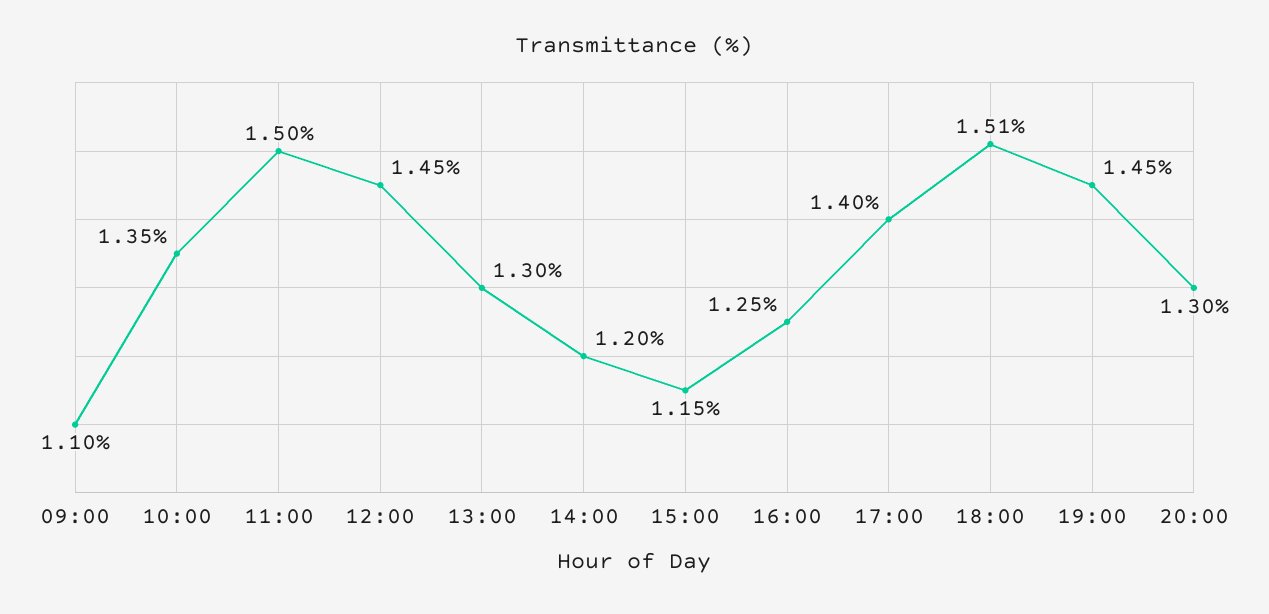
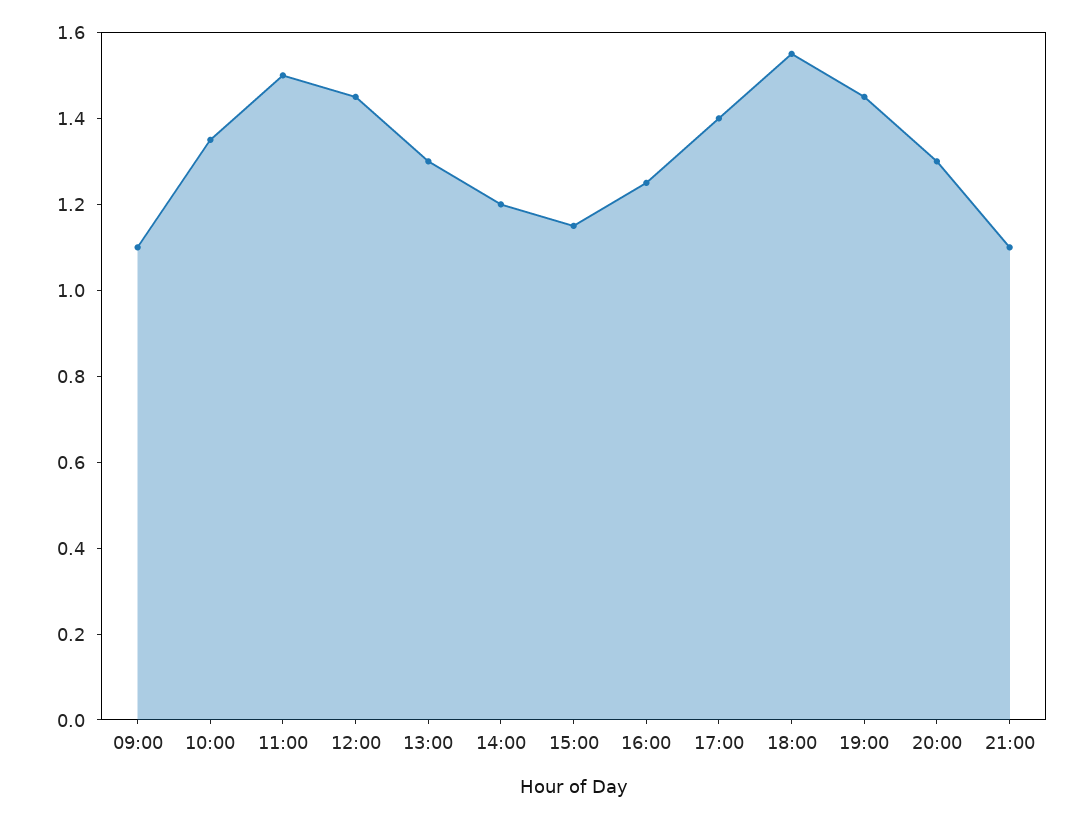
18:00: 1.51 -> 1.55
21:00: none -> 1.1

